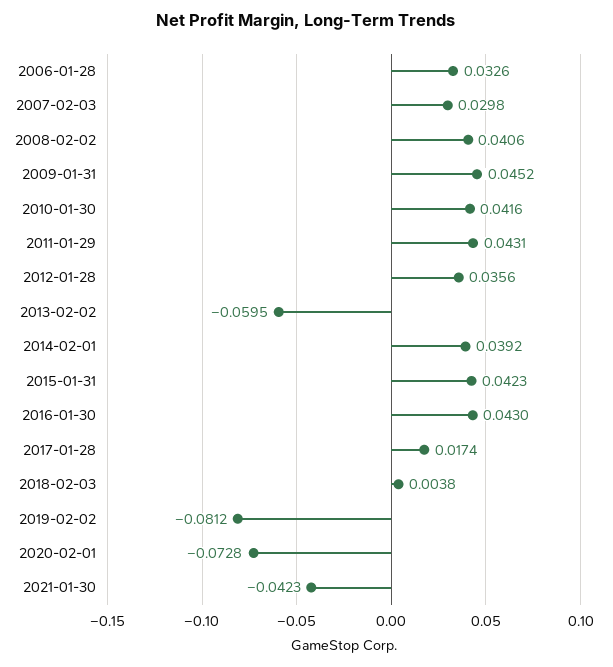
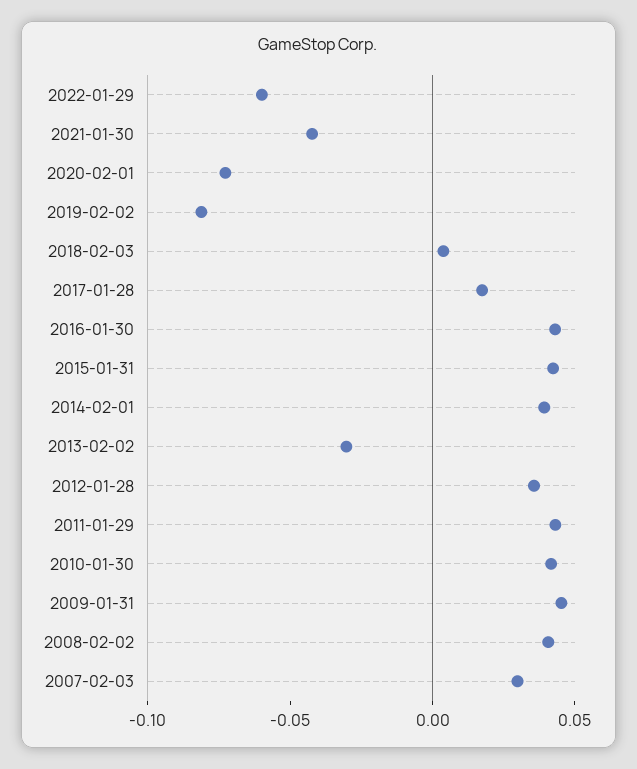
2006-01-28: 0.0326 -> none
2013-02-02: -0.0595 -> -0.03
2022-01-29: none -> -0.06

